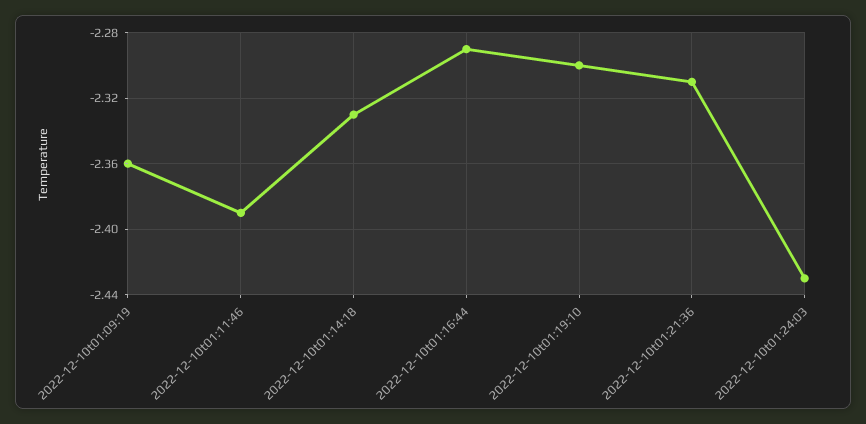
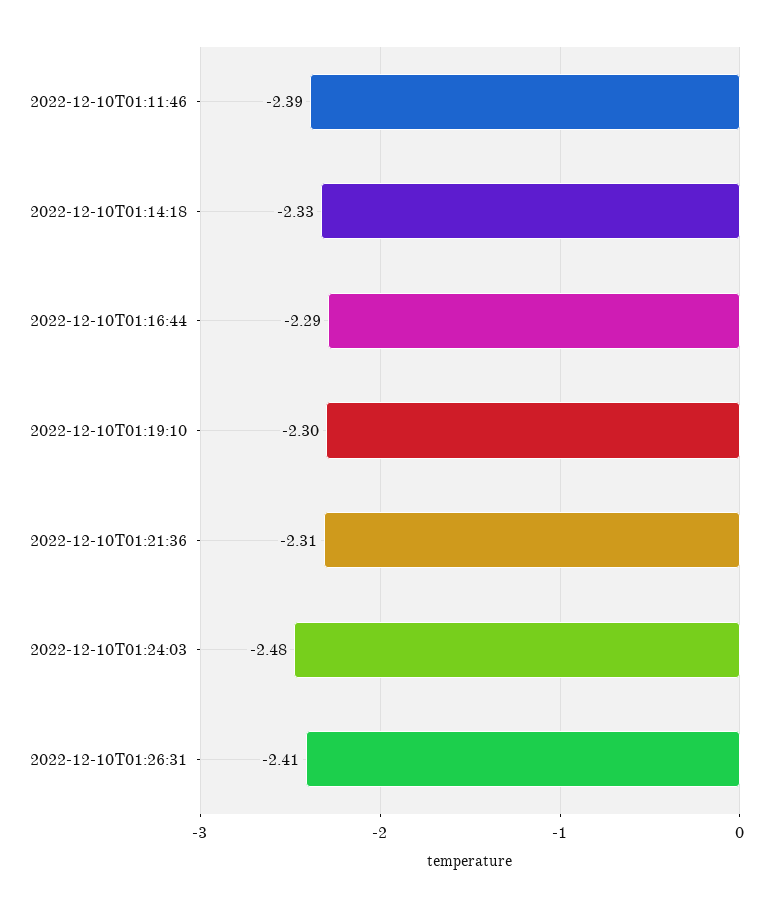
2022-12-10t01:09:19: -2.36 -> none
2022-12-10t01:24:03: -2.43 -> -2.48
2022-12-10T01:26:31: none -> -2.41

